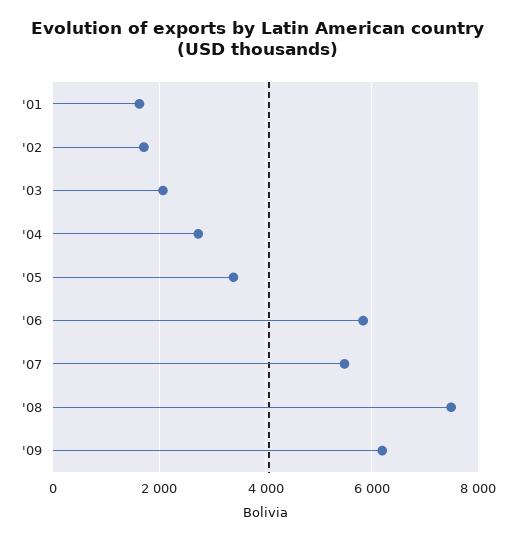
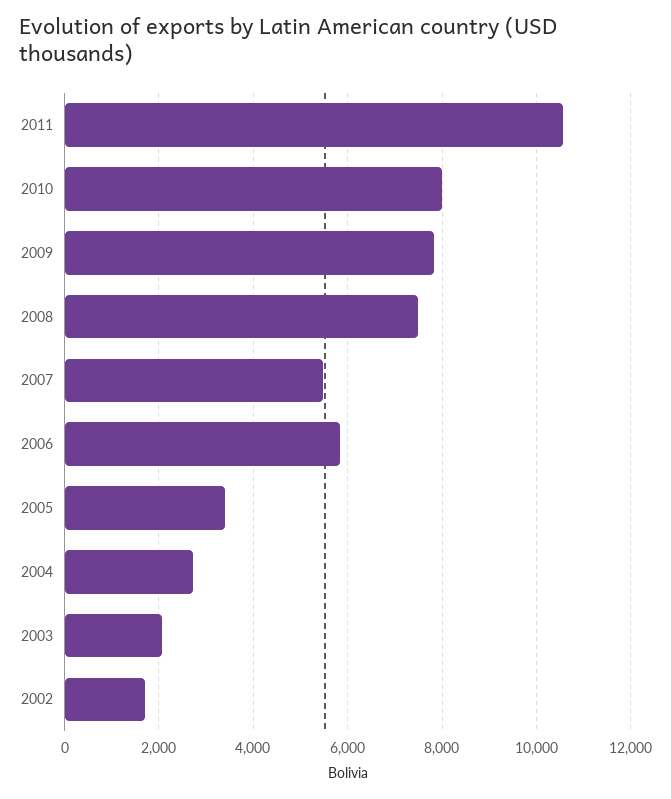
'01: 1600 -> none
'09: 6200 -> 7800
2011: none -> 10600
2010: none -> 8000

